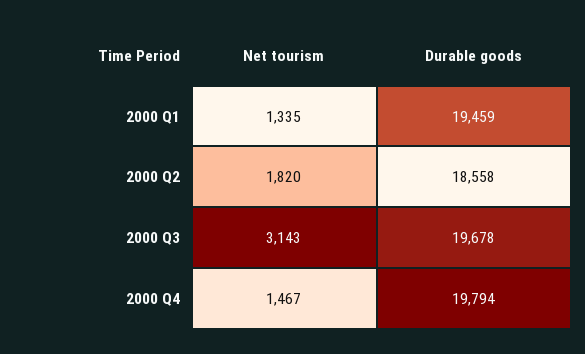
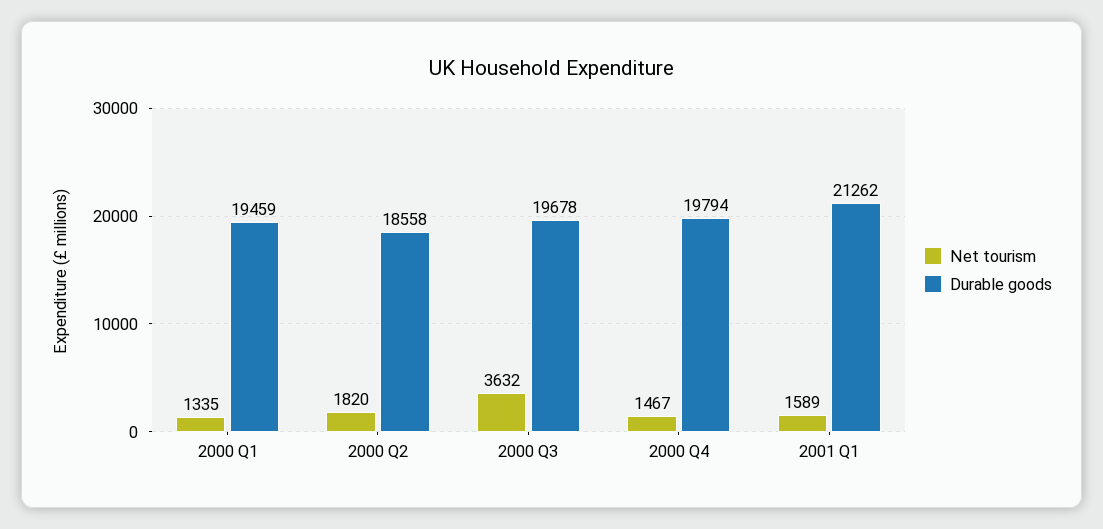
Net tourism, 2000 Q3: 3143 -> 3632
Net tourism, 2001 Q1: none -> 1589
Durable goods, 2001 Q1: none -> 21262

